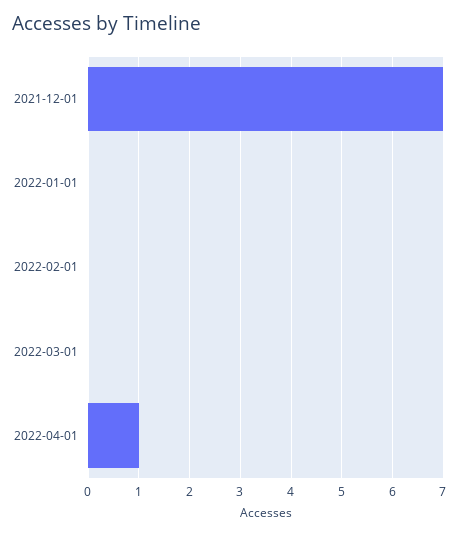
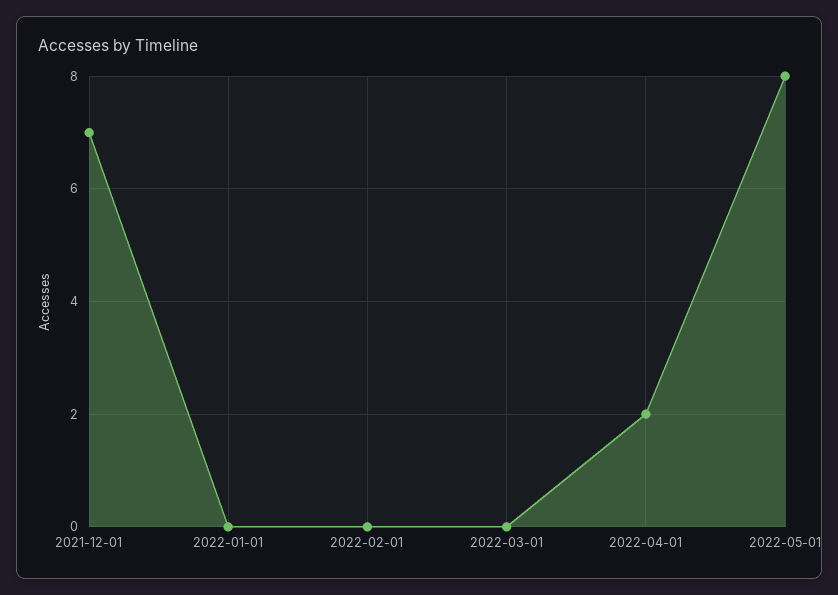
2022-04-01: 1 -> 2
2022-05-01: none -> 8

